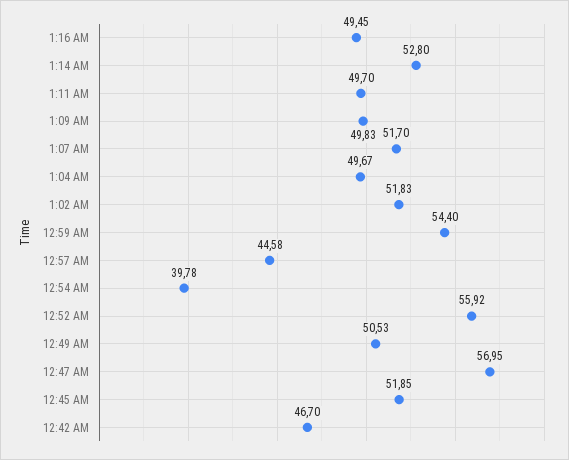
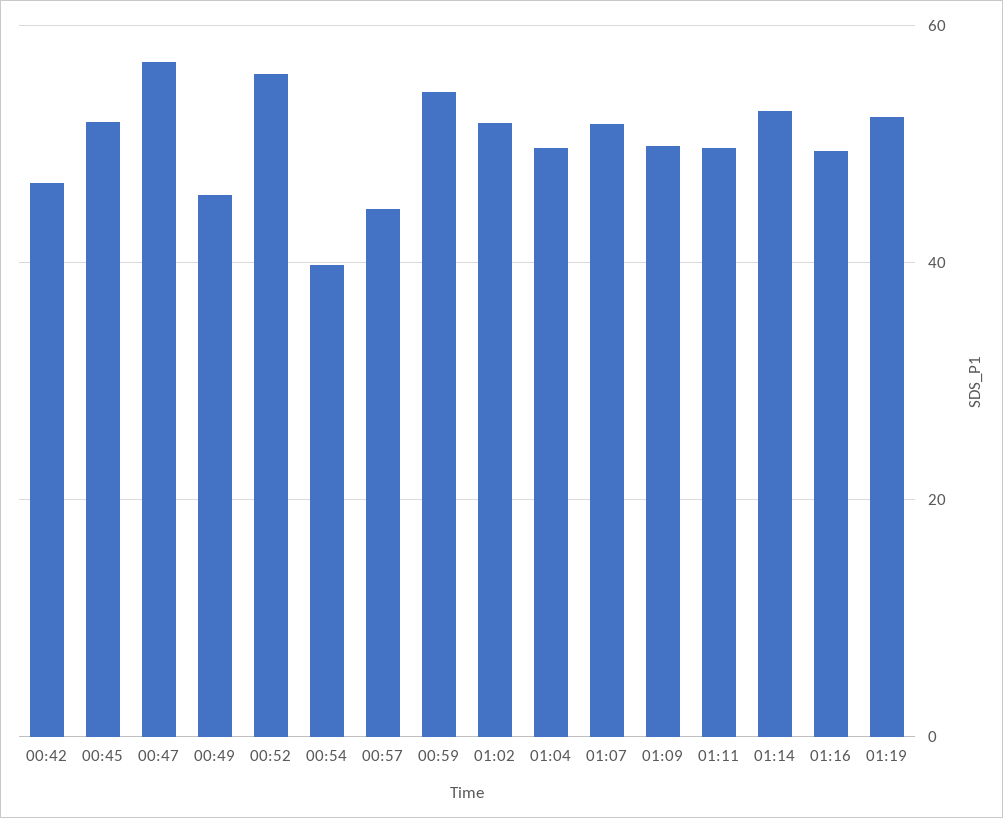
12:49 AM: 50.53 -> 46
01:19: none -> 52

